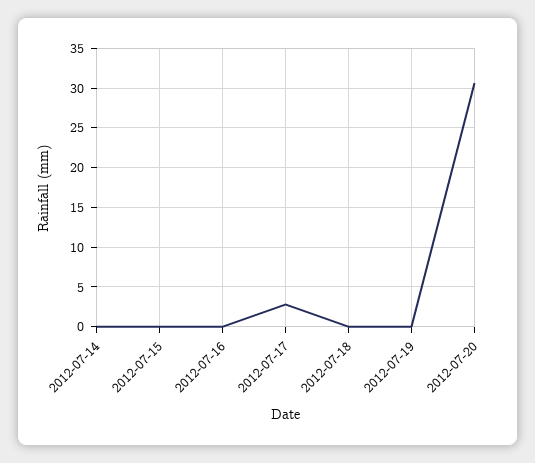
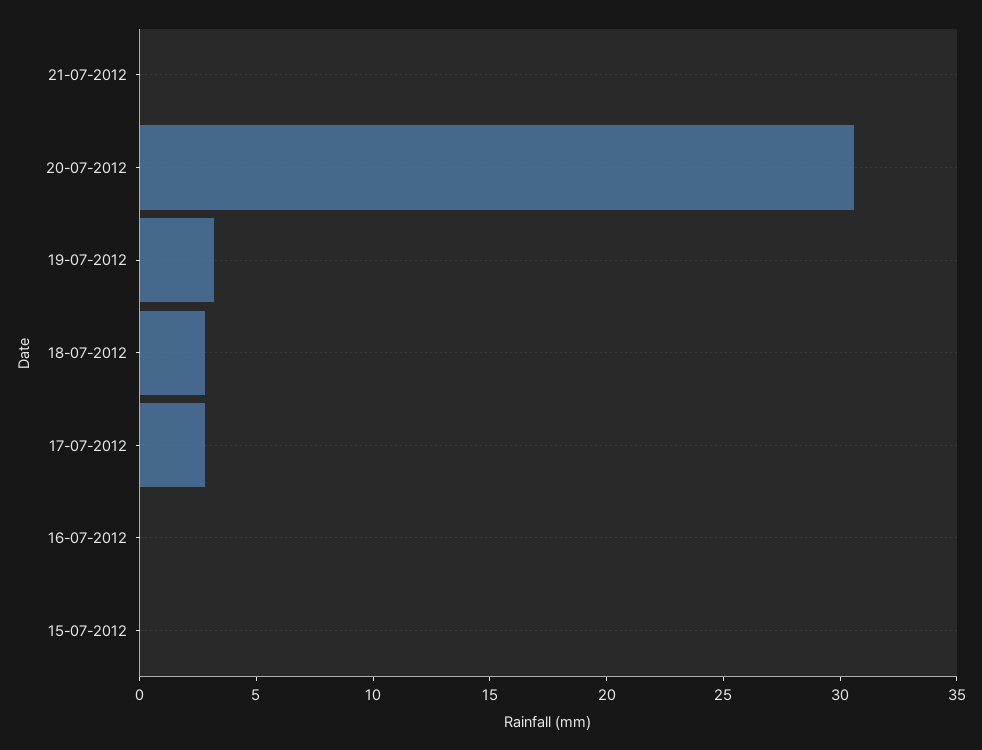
2012-07-14: 0 -> none
2012-07-18: 0 -> 3
2012-07-19: 0 -> 3
21-07-2012: none -> 0

